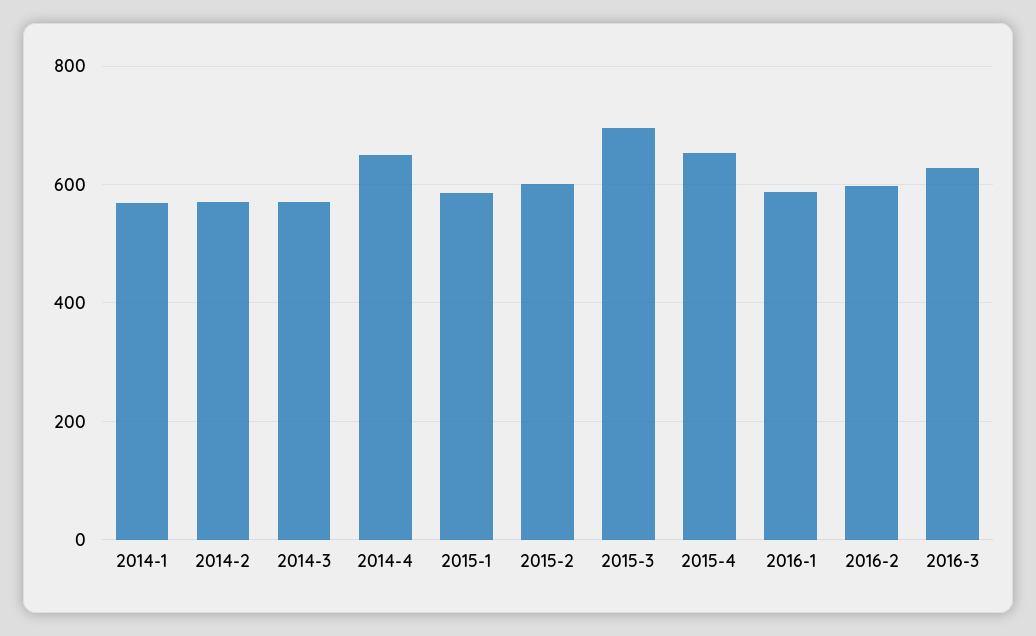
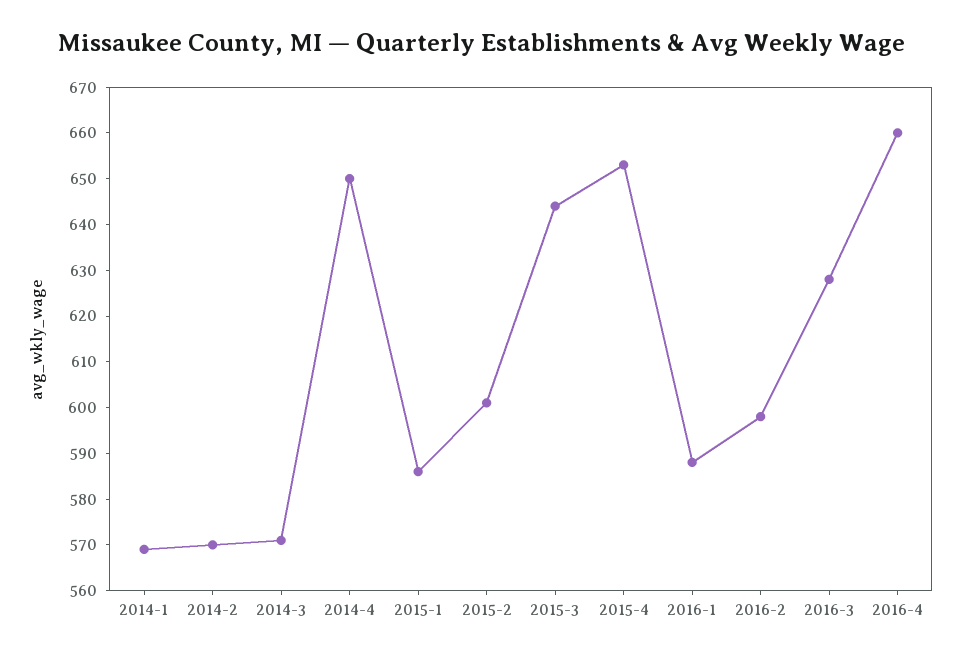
2015-3: 700 -> 645
2016-4: none -> 660

